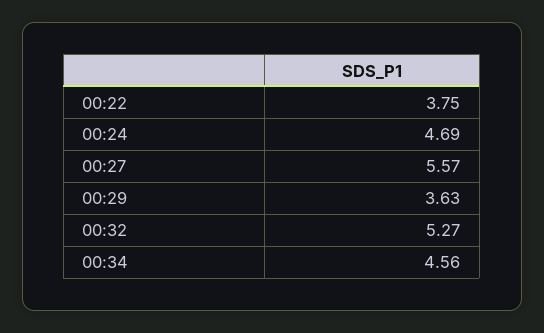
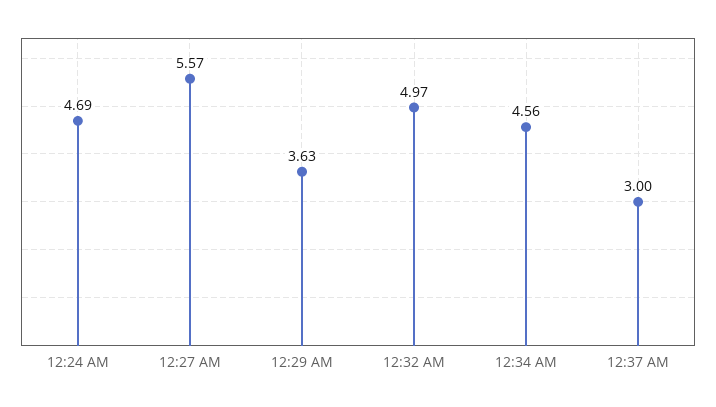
00:22: 3.75 -> none
00:32: 5.27 -> 4.97
12:37 AM: none -> 3

